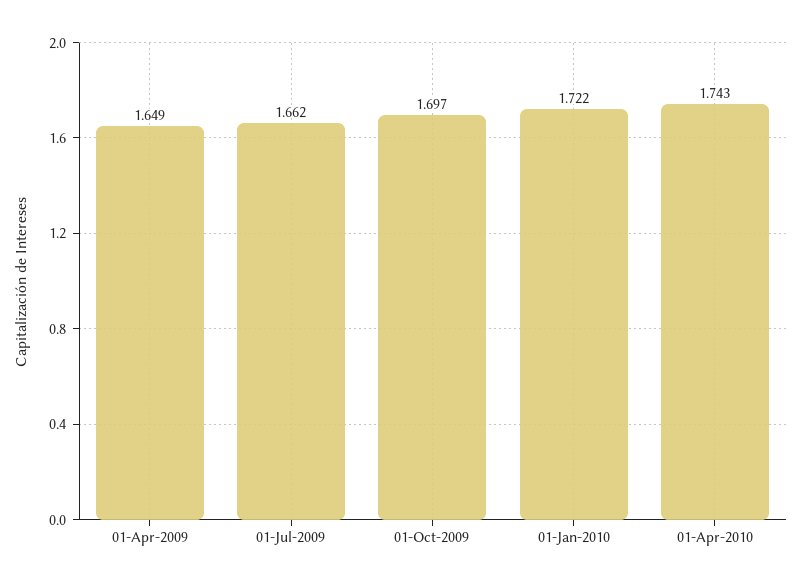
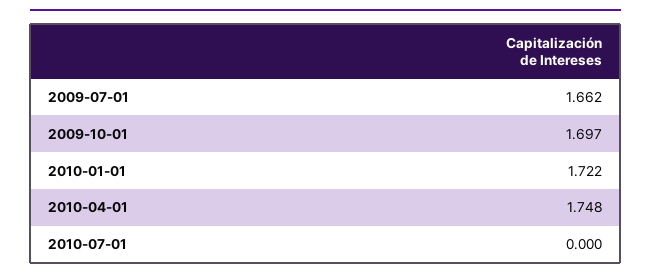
01-Apr-2009: 1.649 -> none
01-Apr-2010: 1.743 -> 1.748
2010-07-01: none -> 0

